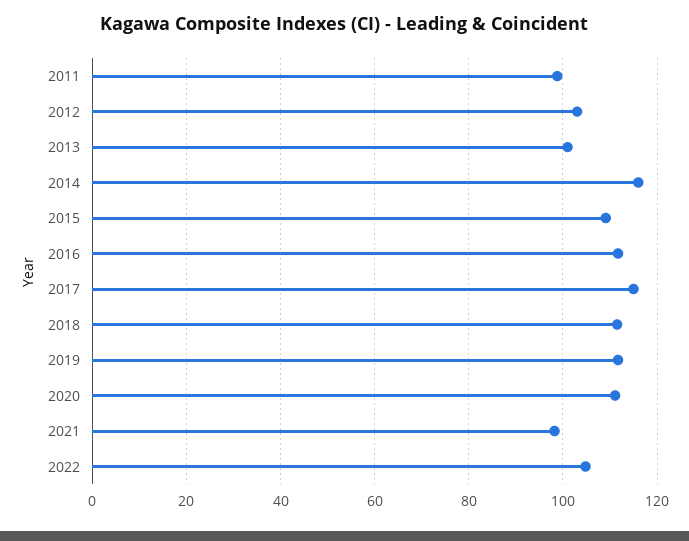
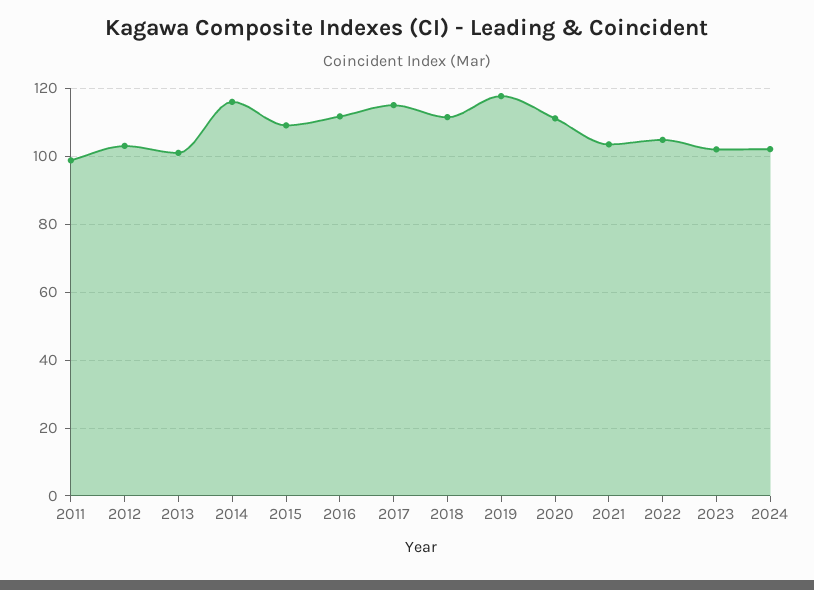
2019: 112 -> 118
2021: 98 -> 104
2023: none -> 102
2024: none -> 102

